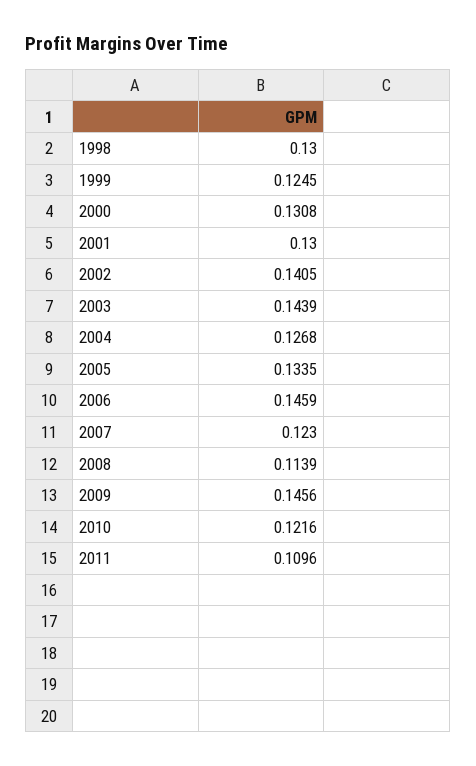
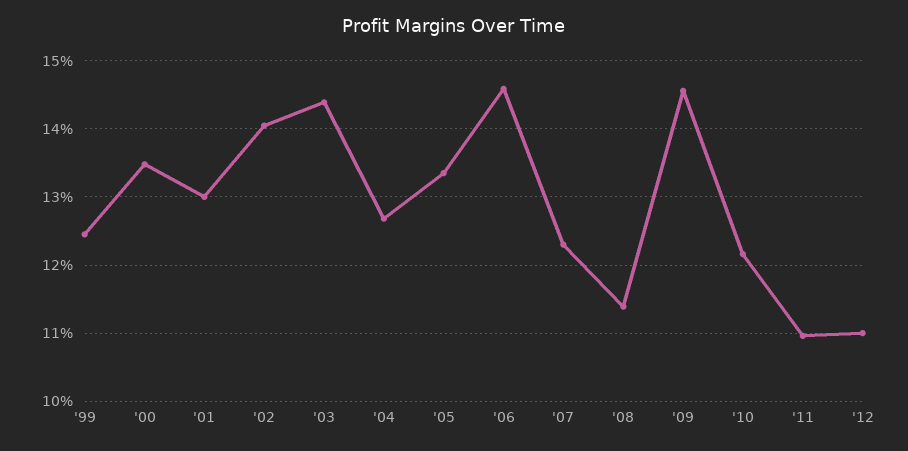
1998: 0.13 -> none
2000: 0.1308 -> 0.135
'12: none -> 0.11

